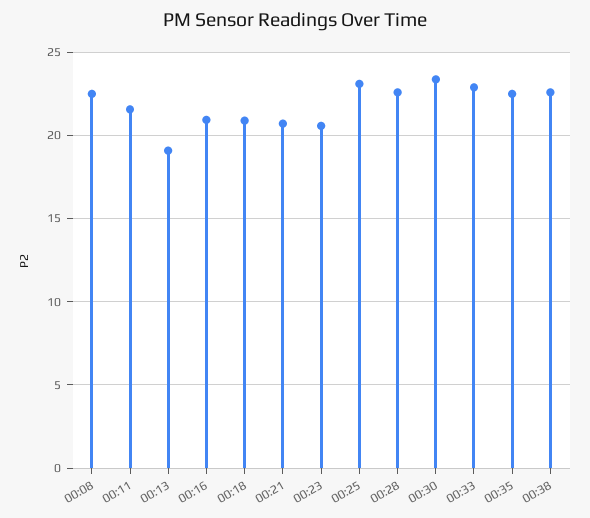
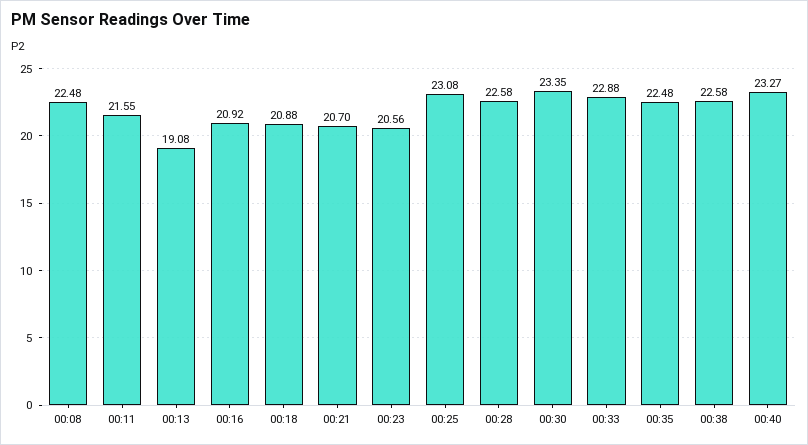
00:40: none -> 23.27

